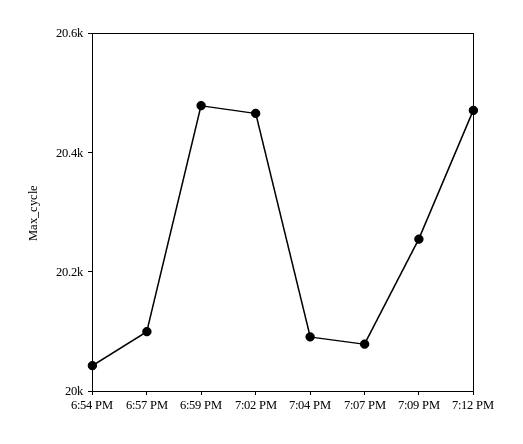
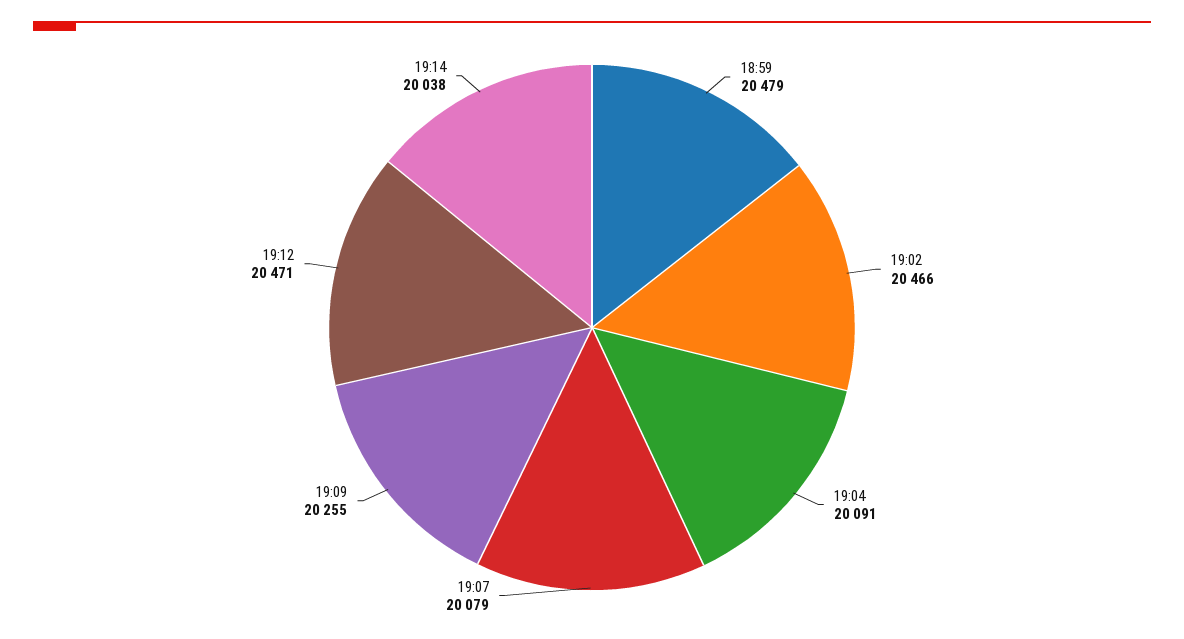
6:54 PM: 20050 -> none
6:57 PM: 20100 -> none
19:14: none -> 20038

